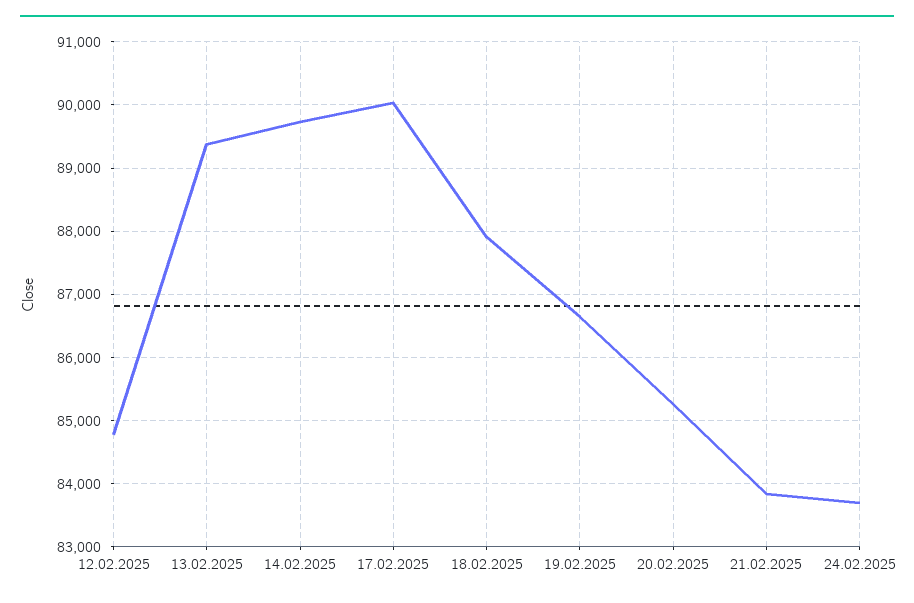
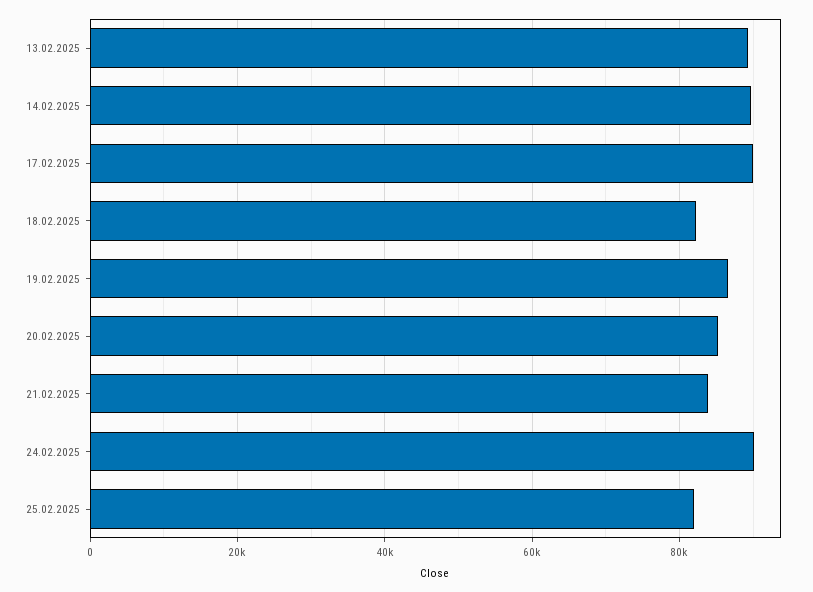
12.02.2025: 84800 -> none
18.02.2025: 87900 -> 82000
24.02.2025: 83700 -> 90000
25.02.2025: none -> 82000

